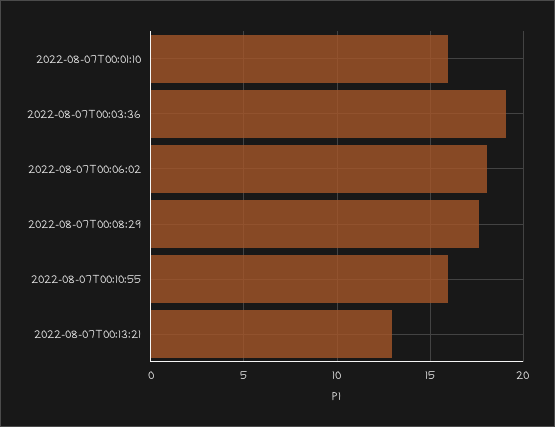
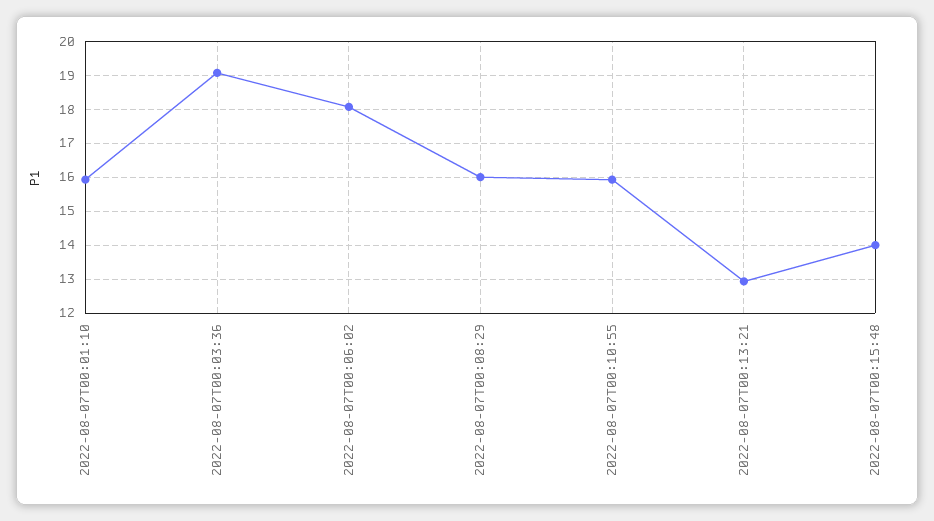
2022-08-07T00:08:29: 17.5 -> 16
2022-08-07T00:15:48: none -> 14

